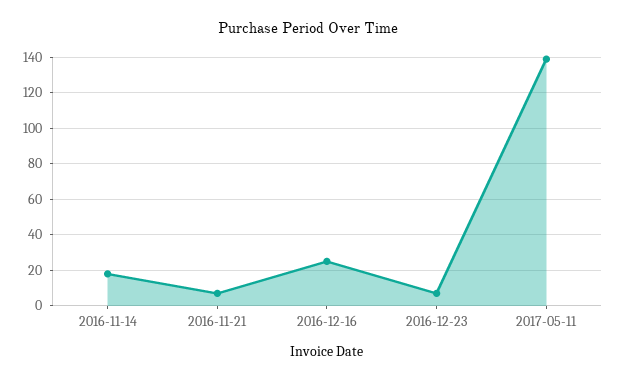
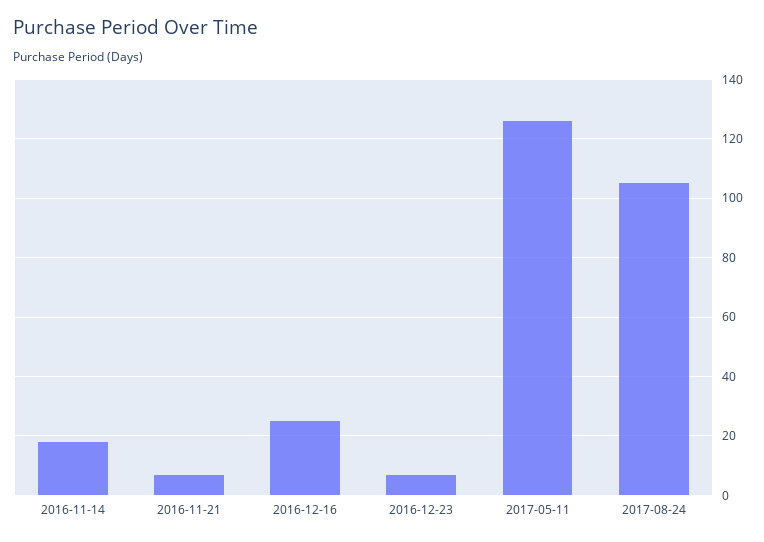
2017-05-11: 140 -> 125
2017-08-24: none -> 105

